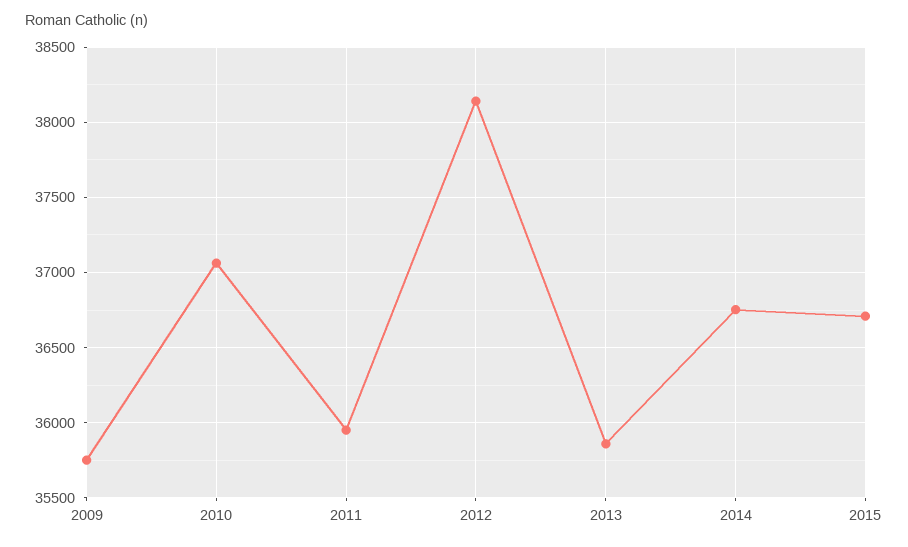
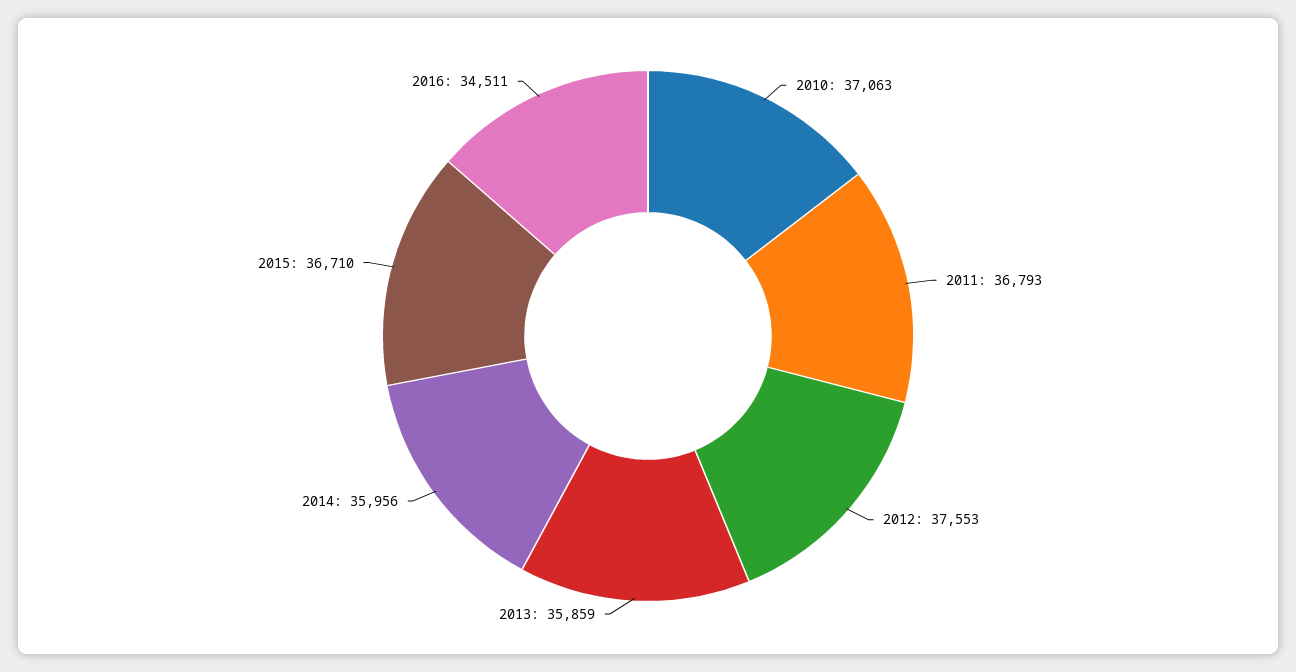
2009: 35750 -> none
2011: 35950 -> 36793
2012: 38150 -> 37553
2014: 36750 -> 35956
2016: none -> 34511

